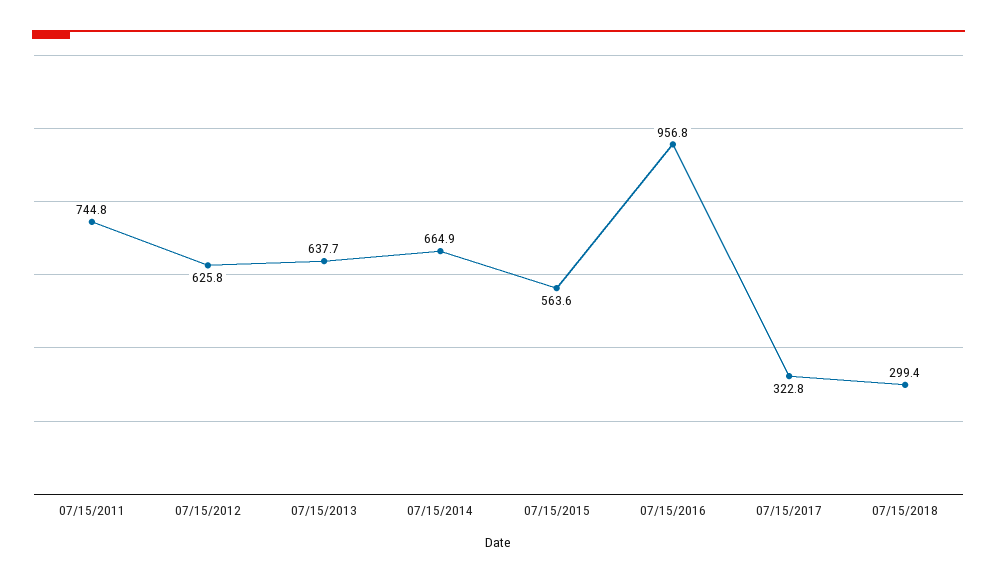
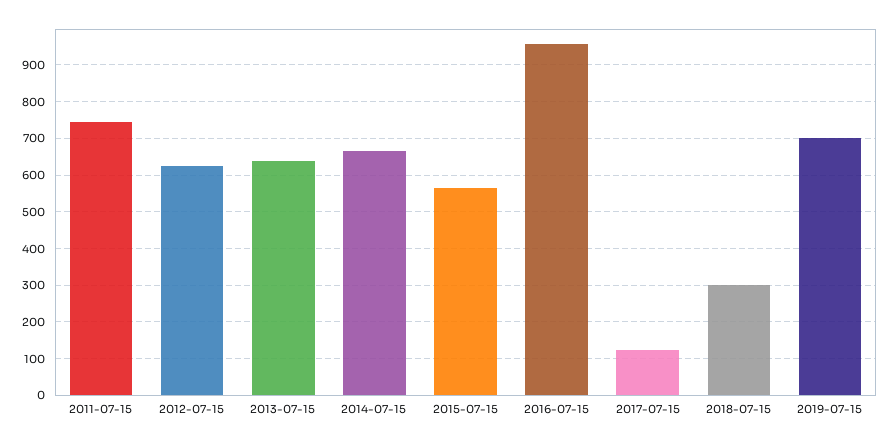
07/15/2017: 322.8 -> 120
2019-07-15: none -> 700

